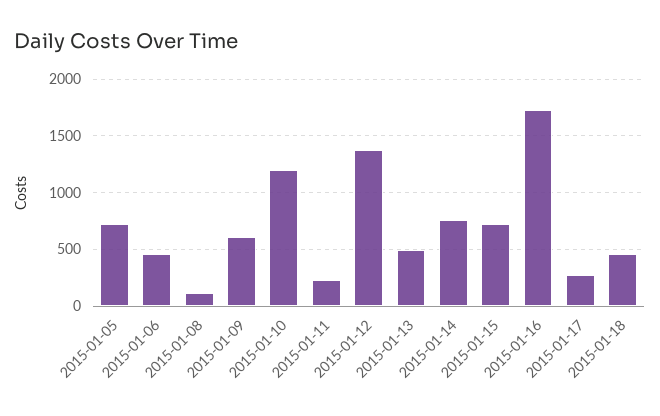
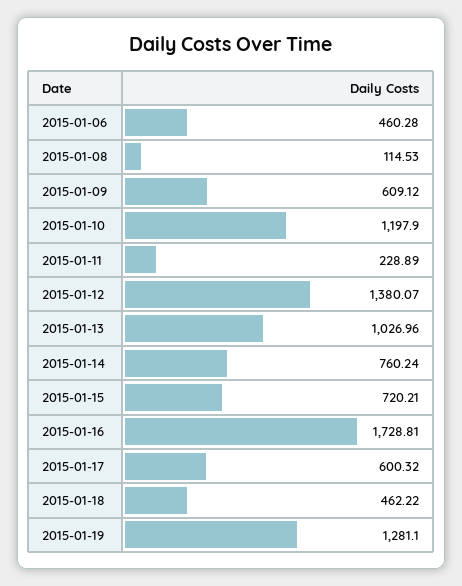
2015-01-05: 700 -> none
2015-01-13: 500 -> 1026.96
2015-01-17: 300 -> 600.32
2015-01-19: none -> 1281.1

